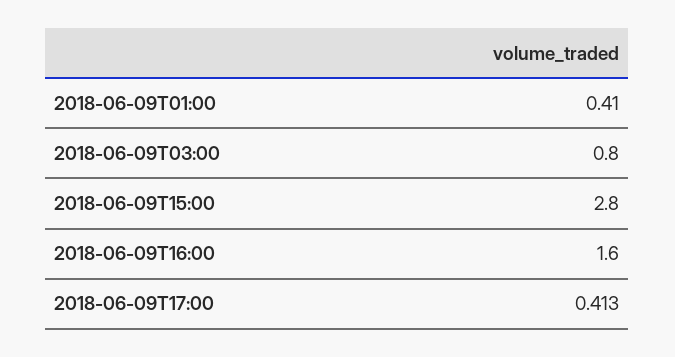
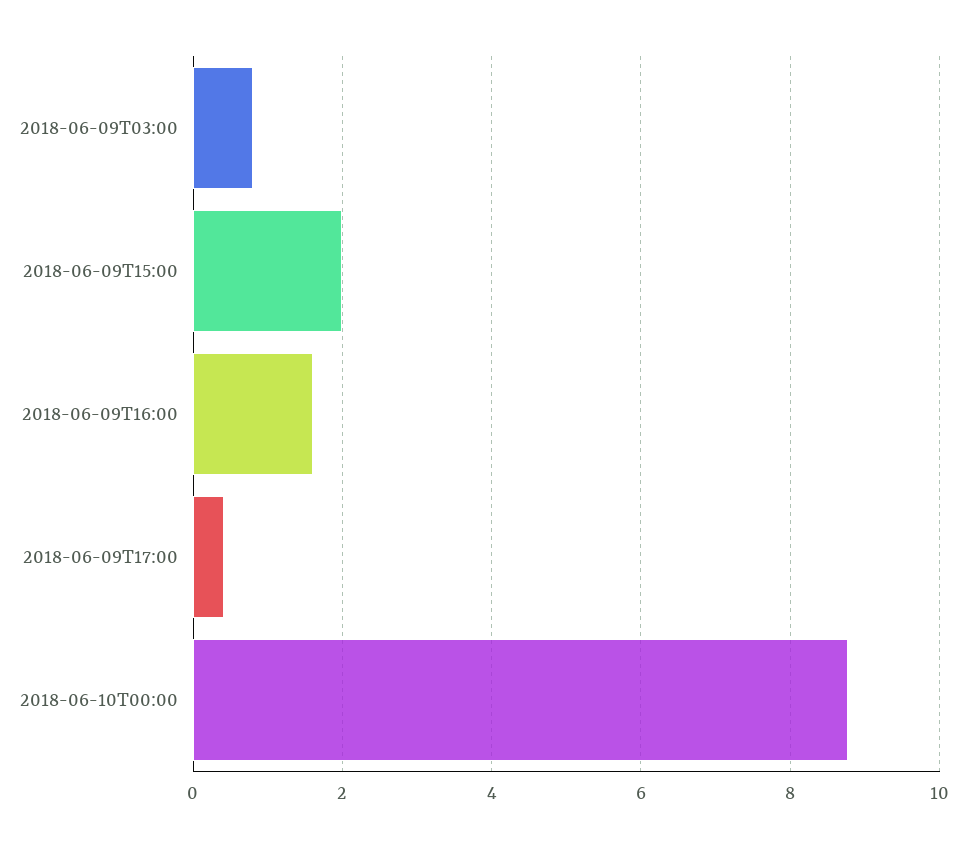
2018-06-09T01:00: 0.41 -> none
2018-06-09T15:00: 2.8 -> 2
2018-06-10T00:00: none -> 8.8

